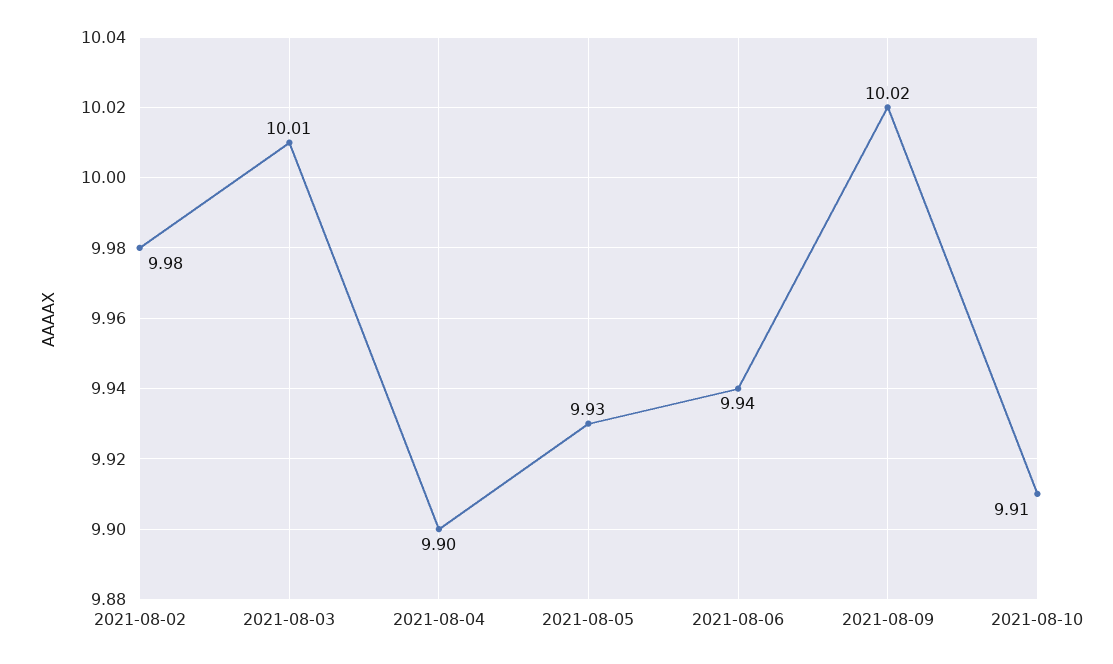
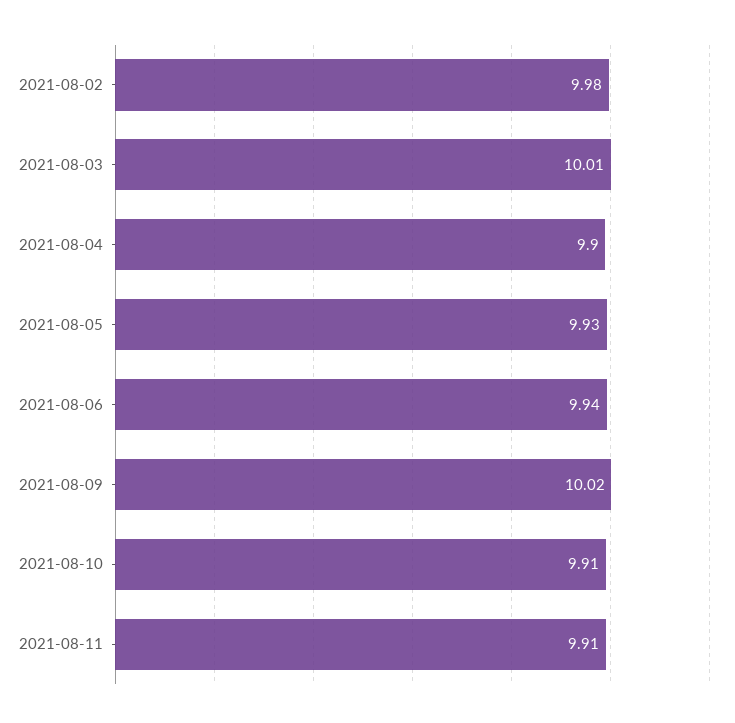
2021-08-11: none -> 9.91

